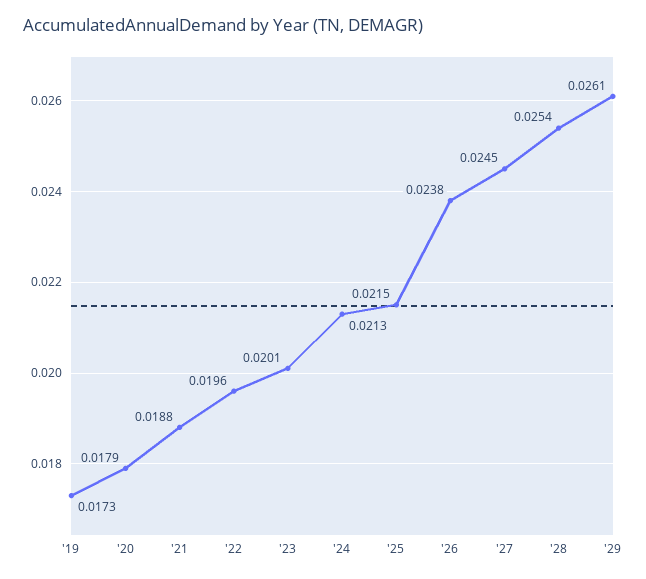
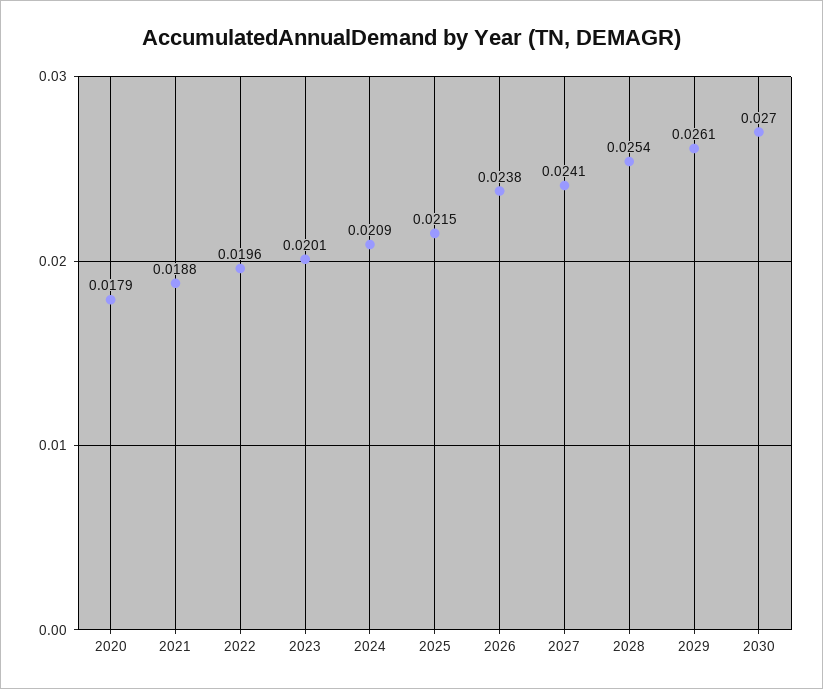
'19: 0.0173 -> none
'24: 0.0213 -> 0.0209
'27: 0.0245 -> 0.0241
2030: none -> 0.027

